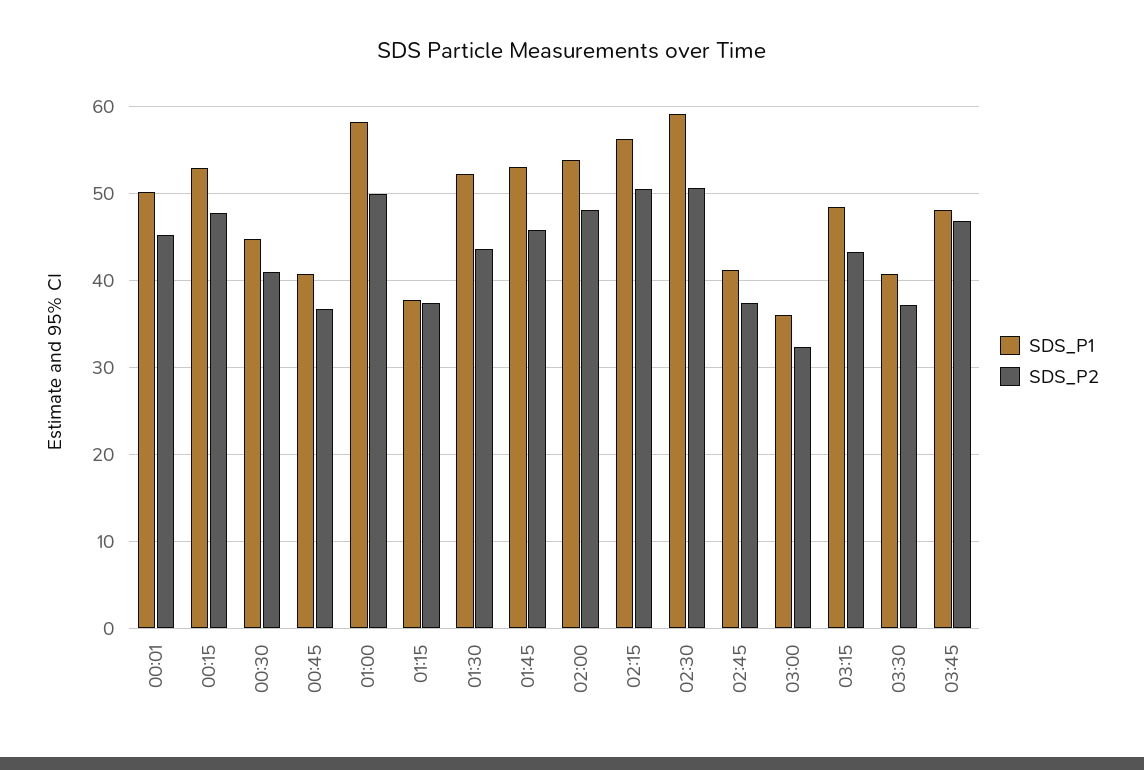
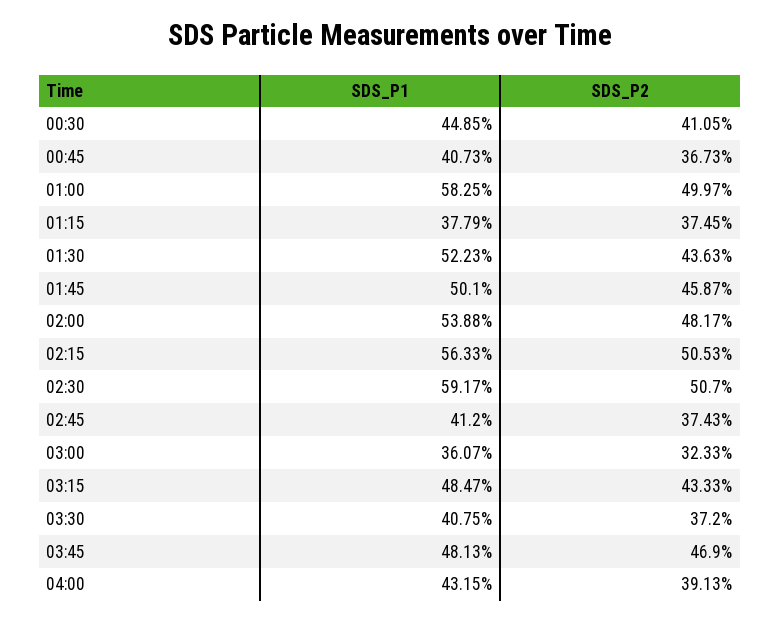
SDS_P1, 00:01: 50 -> none
SDS_P2, 00:01: 45 -> none
SDS_P1, 00:15: 53 -> none
SDS_P2, 00:15: 48 -> none
SDS_P1, 01:45: 53 -> 50.1
SDS_P1, 04:00: none -> 43.15
SDS_P2, 04:00: none -> 39.13

